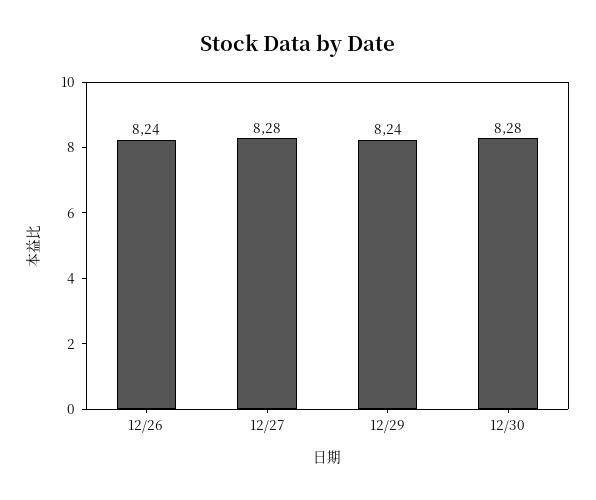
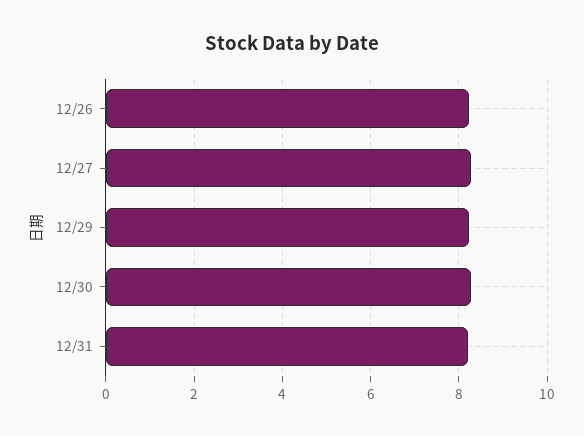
12/31: none -> 8.2

